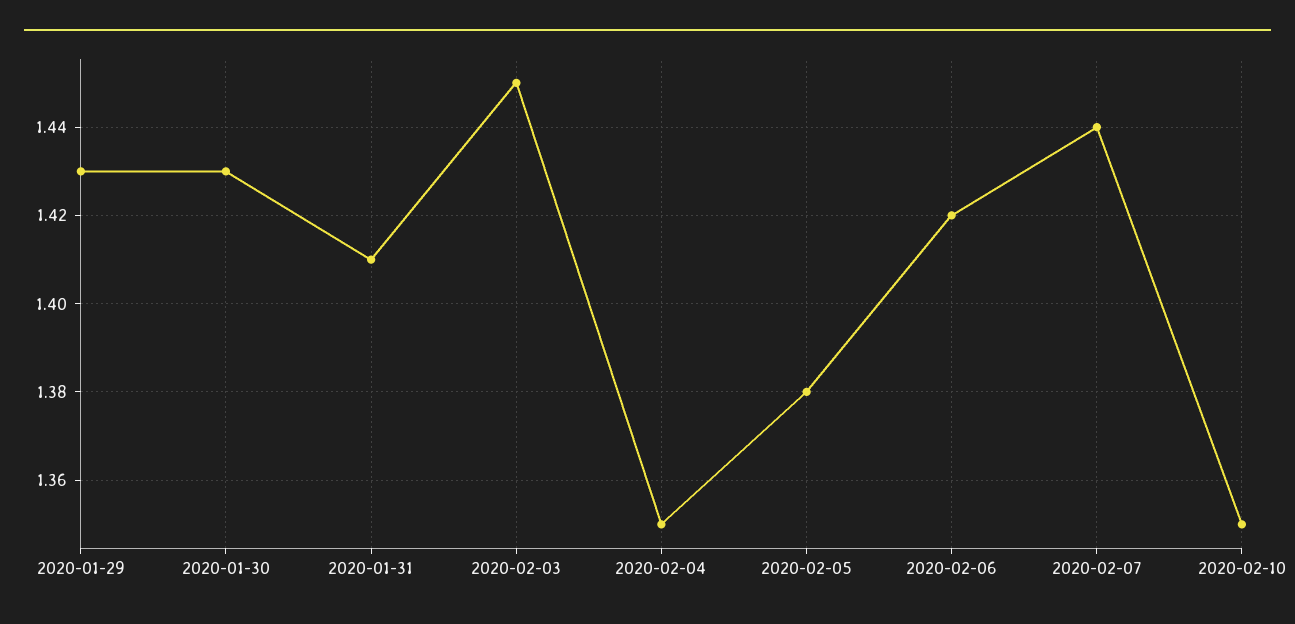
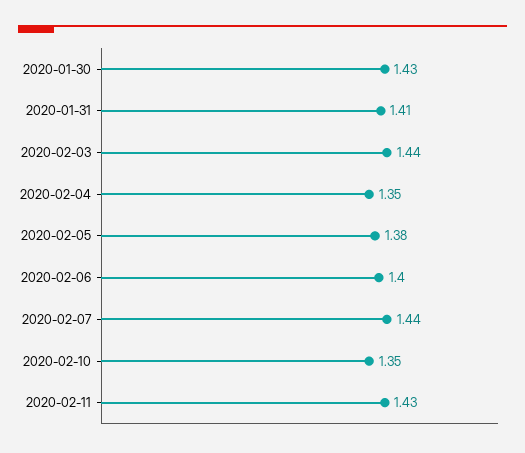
2020-01-29: 1.43 -> none
2020-02-03: 1.45 -> 1.44
2020-02-06: 1.42 -> 1.4
2020-02-11: none -> 1.43

